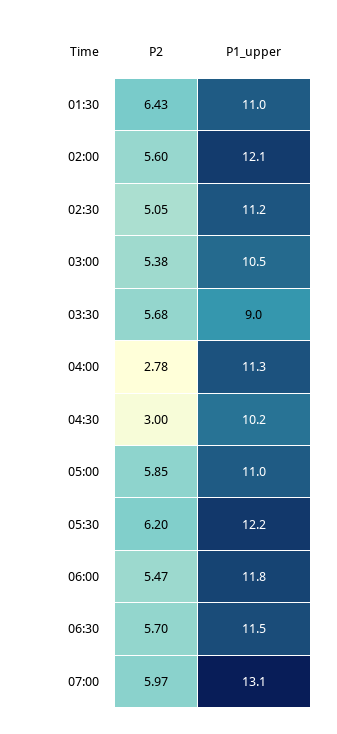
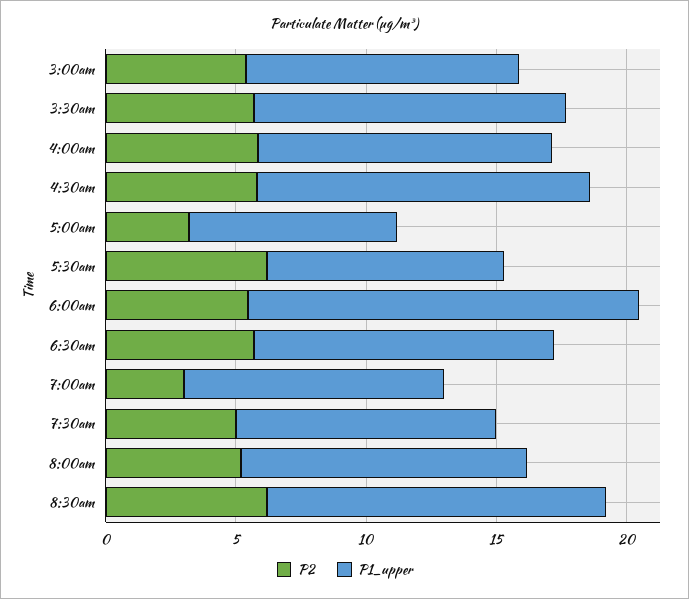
P2, 01:30: 6.43 -> none
P1_upper, 01:30: 11 -> none
P2, 02:00: 5.6 -> none
P1_upper, 02:00: 12.1 -> none
P2, 02:30: 5.05 -> none
P1_upper, 02:30: 11.2 -> none
P1_upper, 03:30: 9 -> 12
P2, 04:00: 2.78 -> 6
P2, 04:30: 3 -> 6
P1_upper, 04:30: 10.2 -> 13
P2, 05:00: 5.85 -> 3
P1_upper, 05:00: 11 -> 8
P1_upper, 05:30: 12.2 -> 9
P1_upper, 06:00: 11.8 -> 15
P2, 07:00: 5.97 -> 3
P1_upper, 07:00: 13.1 -> 10
P2, 7:30am: none -> 5
P1_upper, 7:30am: none -> 10
P2, 8:00am: none -> 5
P1_upper, 8:00am: none -> 11
P2, 8:30am: none -> 6
P1_upper, 8:30am: none -> 13

